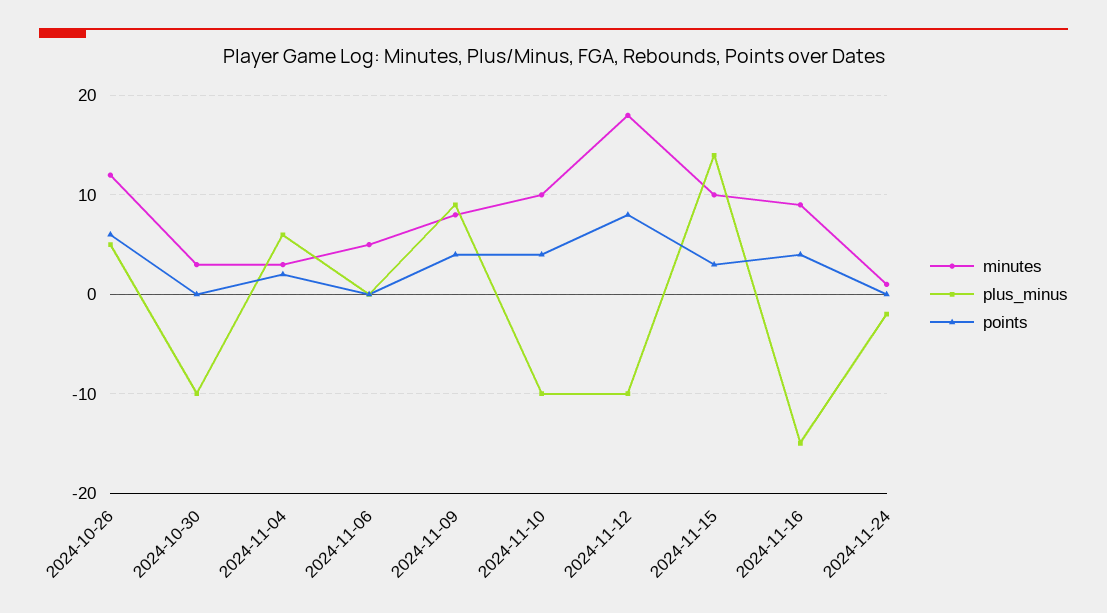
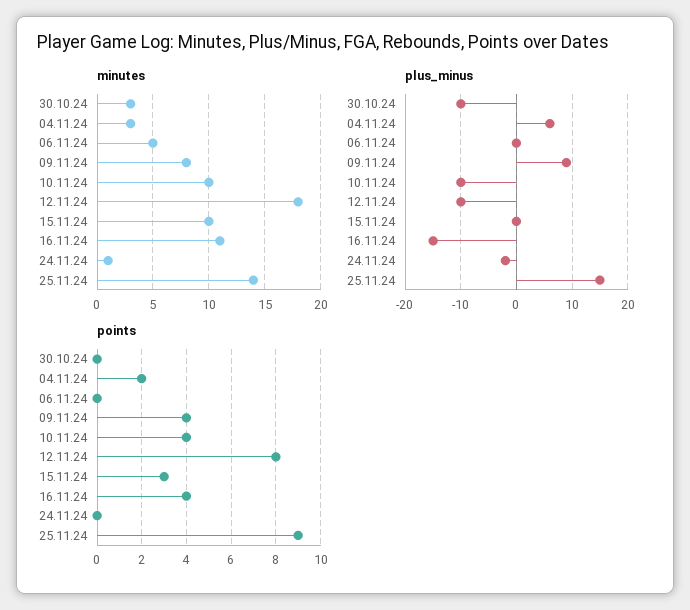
minutes, 2024-10-26: 12 -> none
plus_minus, 2024-10-26: 5 -> none
points, 2024-10-26: 6 -> none
plus_minus, 2024-11-15: 14 -> 0
minutes, 2024-11-16: 9 -> 11
minutes, 25.11.24: none -> 14
plus_minus, 25.11.24: none -> 15
points, 25.11.24: none -> 9

